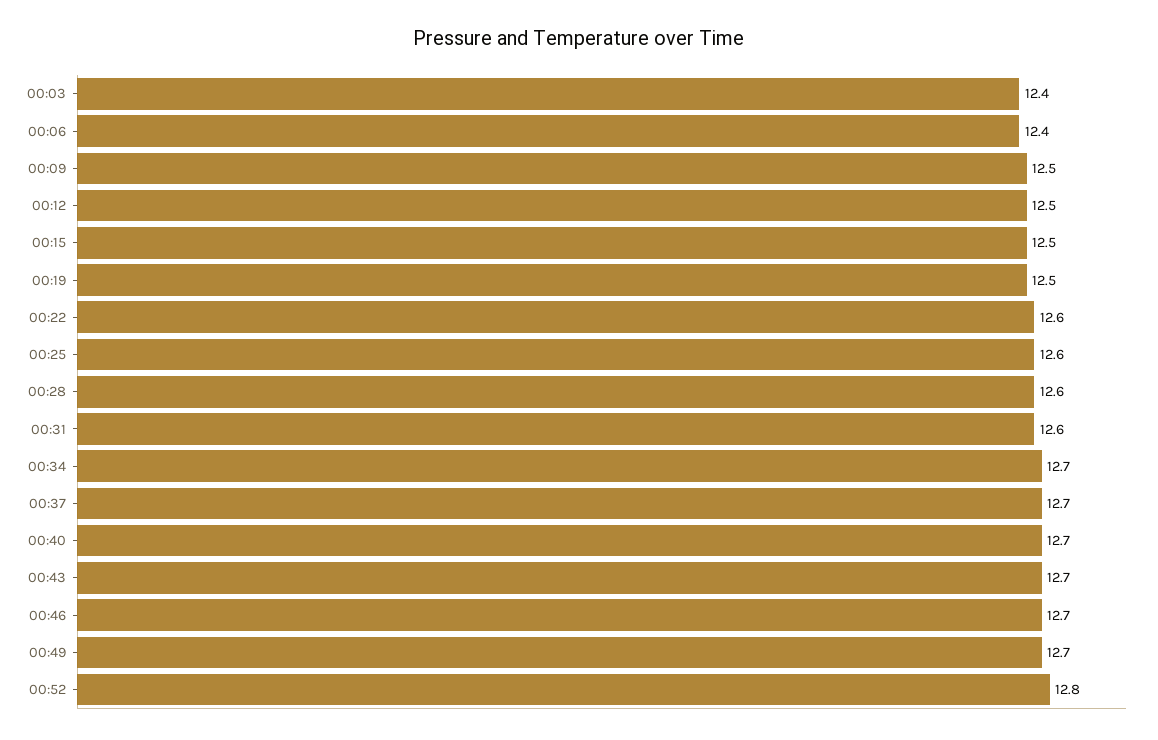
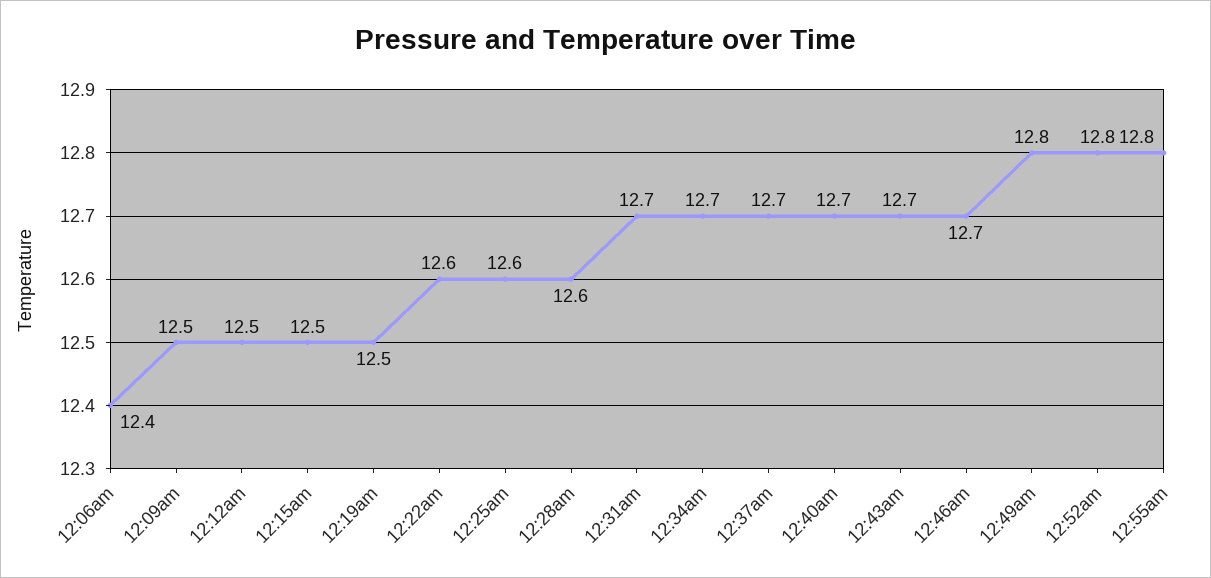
00:03: 12.4 -> none
00:31: 12.6 -> 12.7
00:49: 12.7 -> 12.8
12:55am: none -> 12.8

